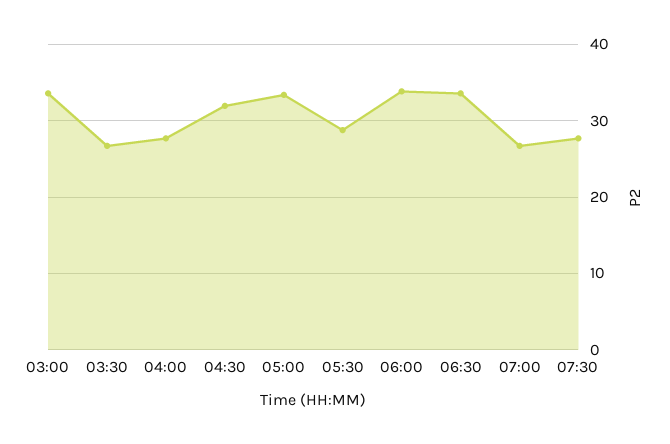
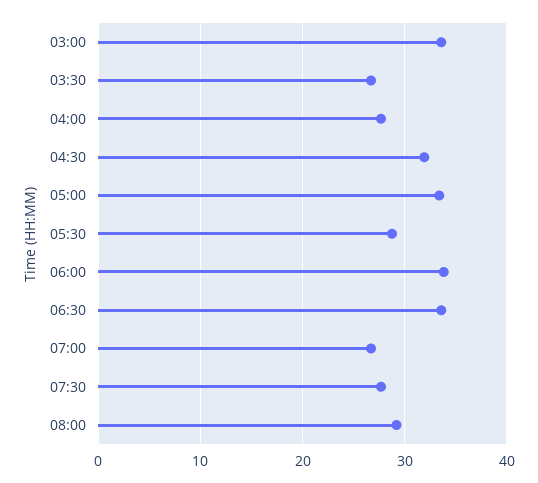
08:00: none -> 29

